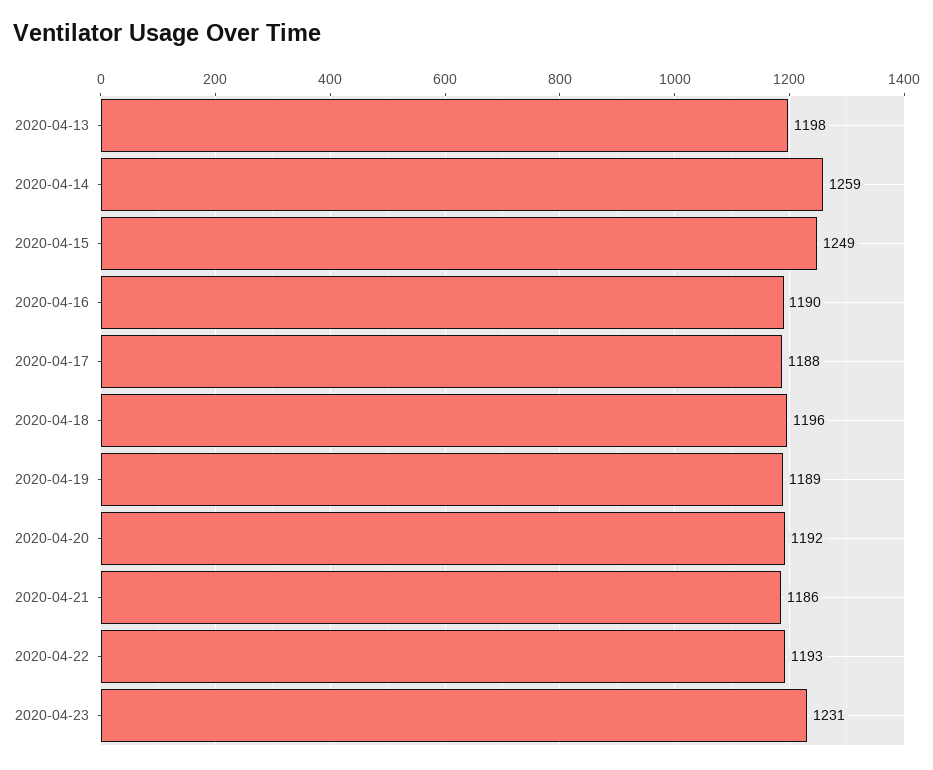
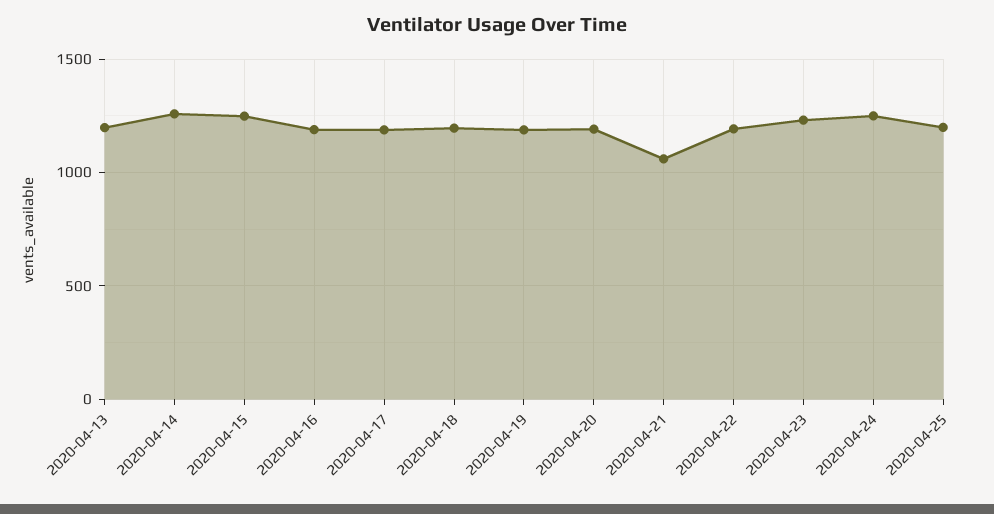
2020-04-21: 1186 -> 1050
2020-04-24: none -> 1250
2020-04-25: none -> 1200

